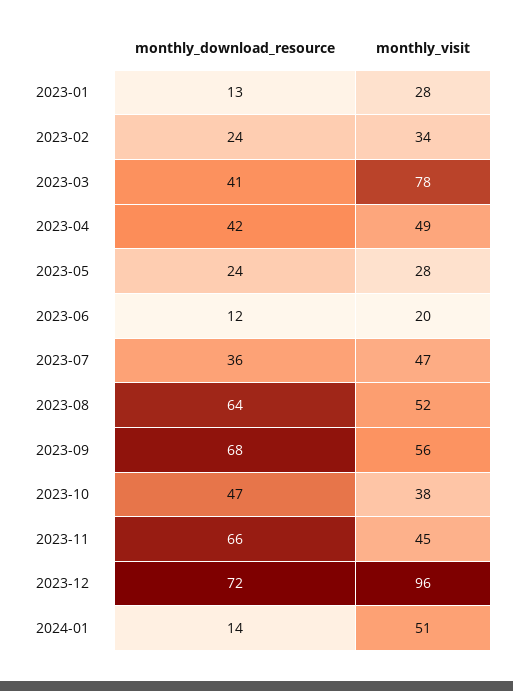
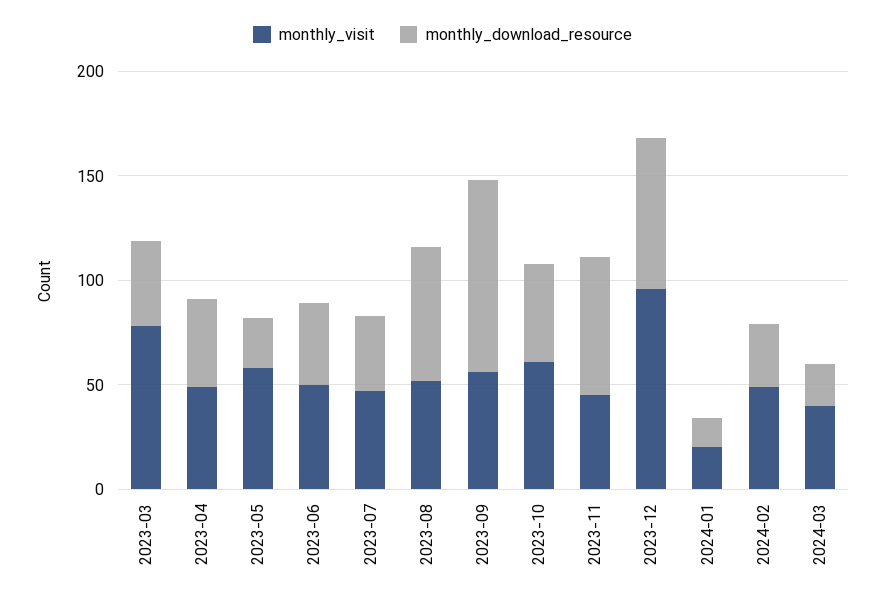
monthly_download_resource, 2023-01: 13 -> none
monthly_visit, 2023-01: 28 -> none
monthly_download_resource, 2023-02: 24 -> none
monthly_visit, 2023-02: 34 -> none
monthly_visit, 2023-05: 28 -> 60
monthly_download_resource, 2023-06: 12 -> 40
monthly_visit, 2023-06: 20 -> 50
monthly_download_resource, 2023-09: 68 -> 90
monthly_visit, 2023-10: 38 -> 60
monthly_visit, 2024-01: 51 -> 20
monthly_visit, 2024-02: none -> 50
monthly_download_resource, 2024-02: none -> 30
monthly_visit, 2024-03: none -> 40
monthly_download_resource, 2024-03: none -> 20

